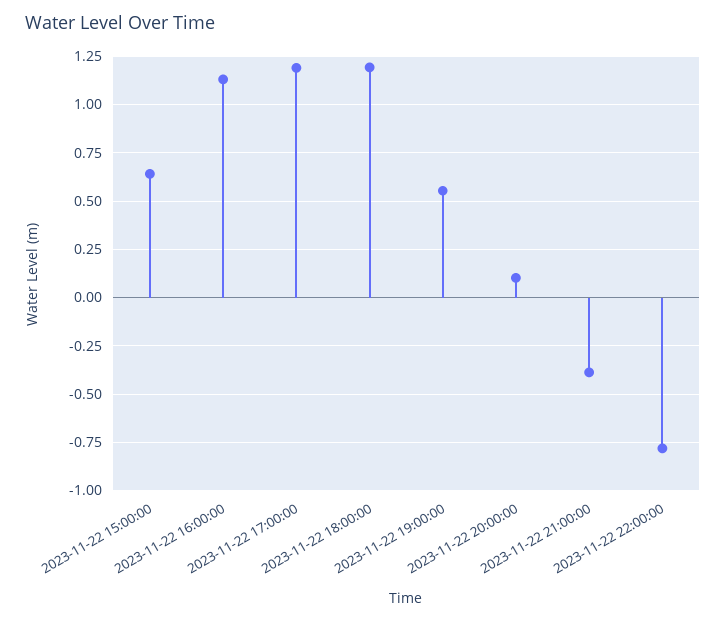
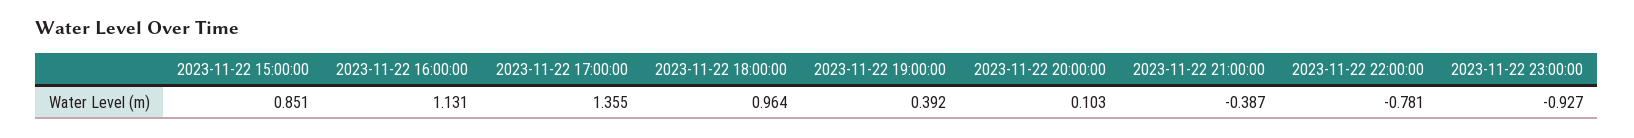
2023-11-22 15:00:00: 0.65 -> 0.851
2023-11-22 17:00:00: 1.2 -> 1.355
2023-11-22 18:00:00: 1.2 -> 0.964
2023-11-22 19:00:00: 0.55 -> 0.392
2023-11-22 23:00:00: none -> -0.927

